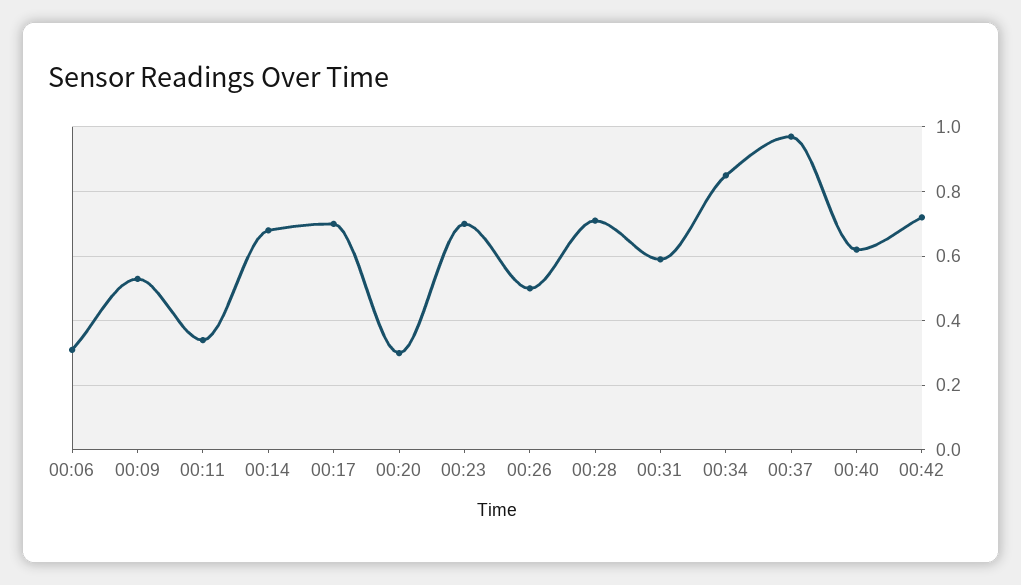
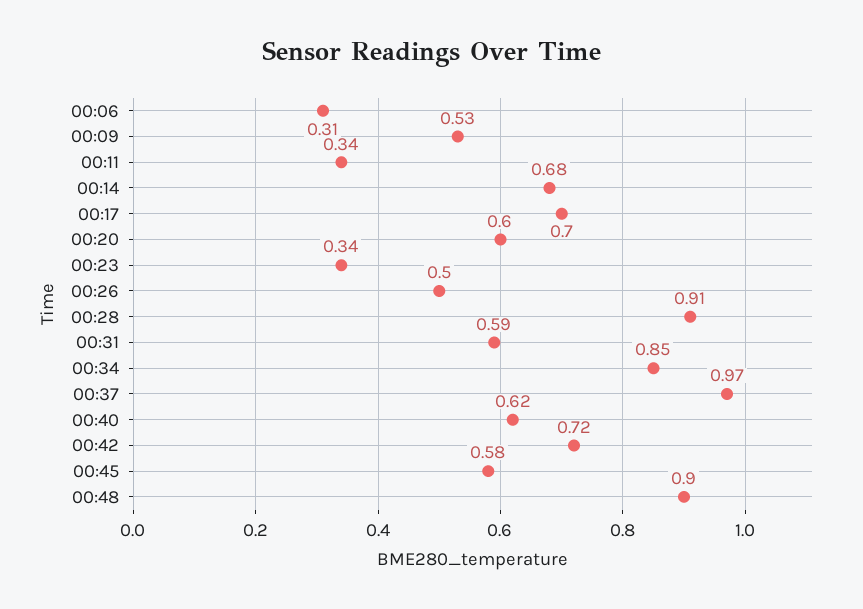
00:20: 0.3 -> 0.6
00:23: 0.7 -> 0.34
00:28: 0.7 -> 0.91
00:45: none -> 0.58
00:48: none -> 0.9

